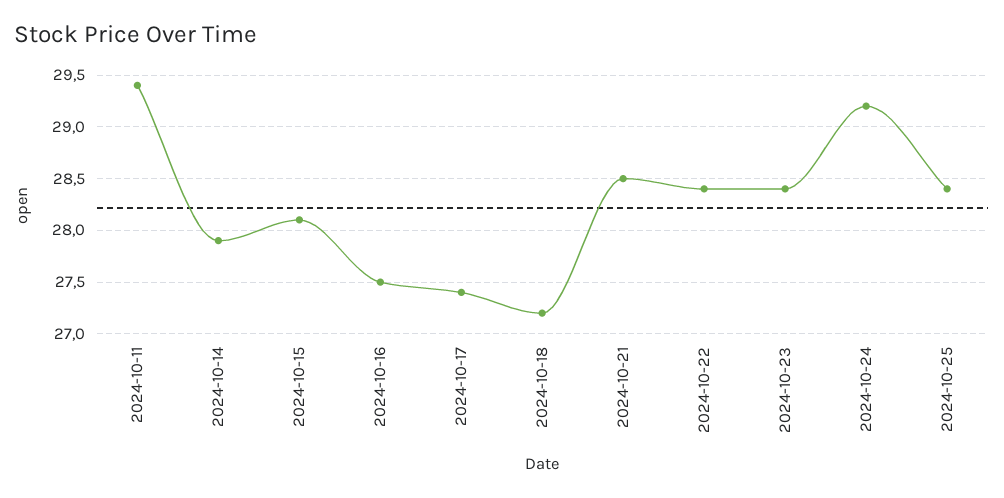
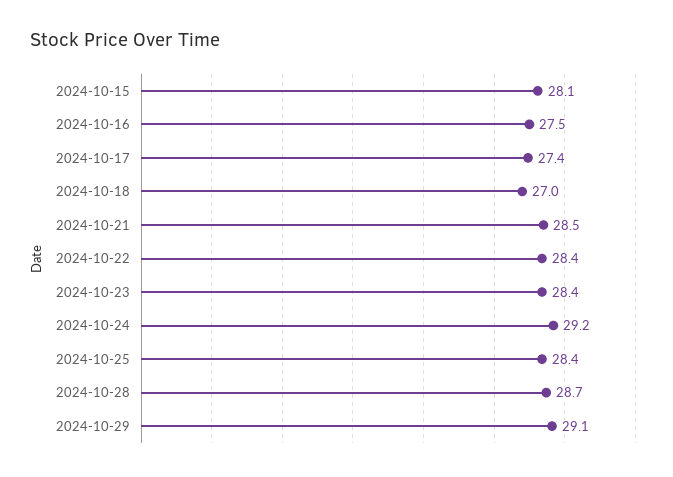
2024-10-11: 29.4 -> none
2024-10-14: 27.9 -> none
2024-10-18: 27.2 -> 27
2024-10-28: none -> 28.7
2024-10-29: none -> 29.1

